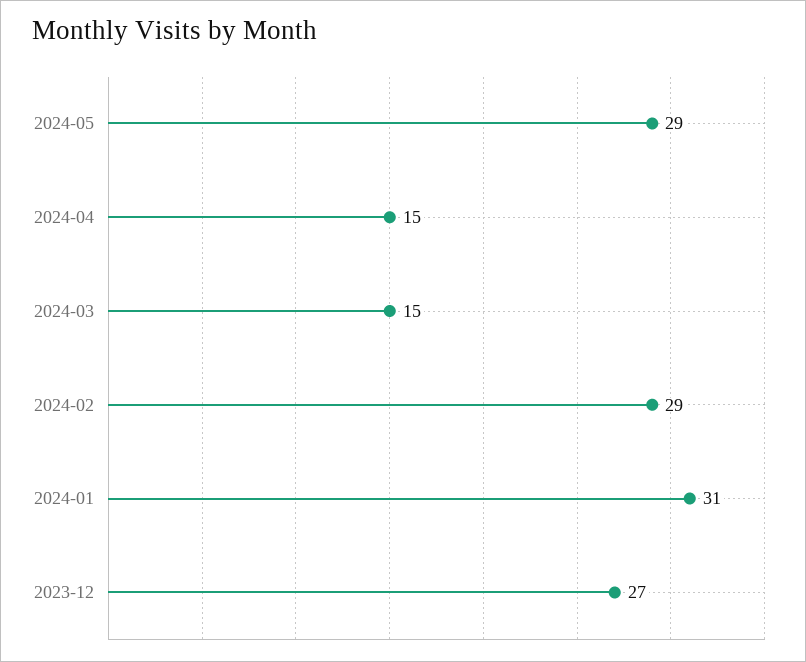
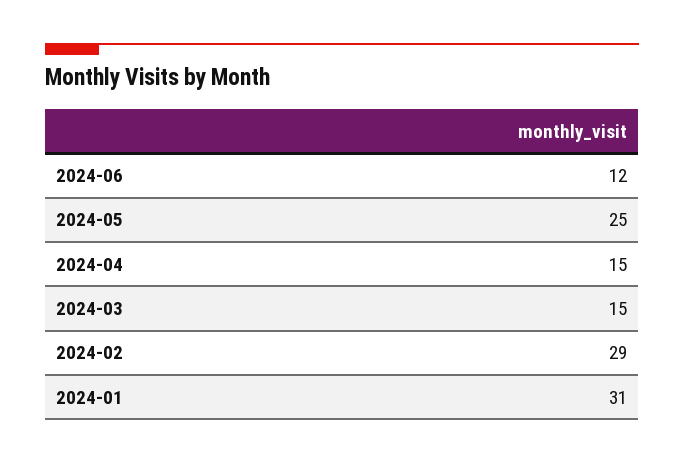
2024-05: 29 -> 25
2023-12: 27 -> none
2024-06: none -> 12

